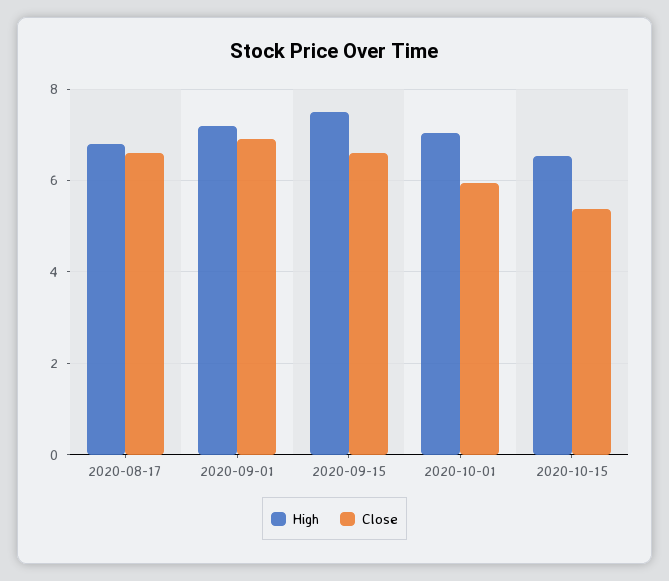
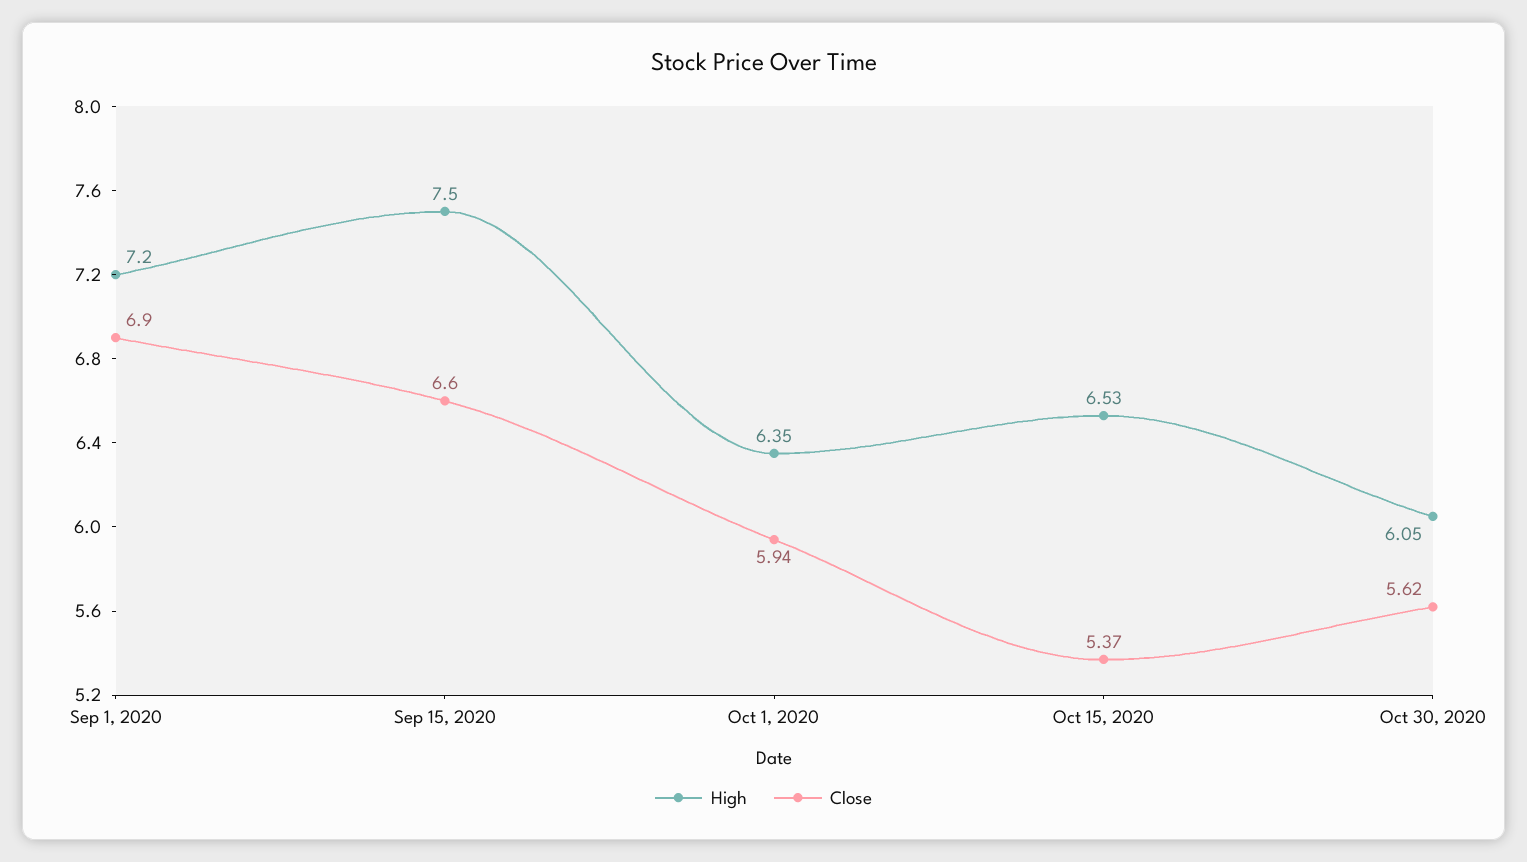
High, 2020-08-17: 6.8 -> none
Close, 2020-08-17: 6.6 -> none
High, 2020-10-01: 7 -> 6.35
High, Oct 30, 2020: none -> 6.05
Close, Oct 30, 2020: none -> 5.62

